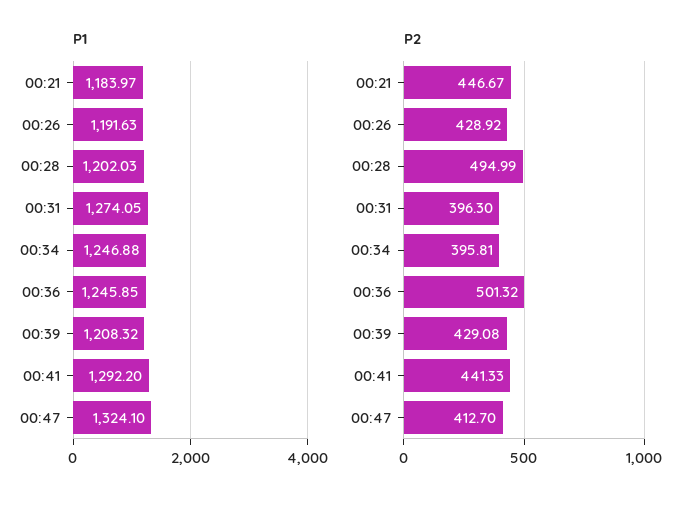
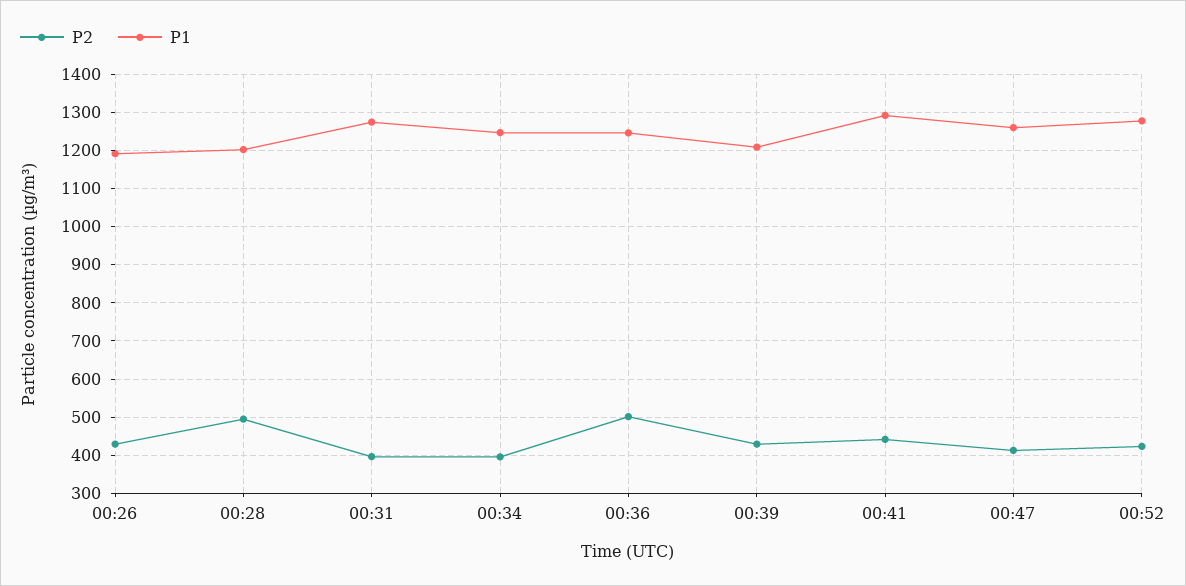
P1, 00:21: 1183.97 -> none
P1, 00:47: 1324.1 -> 1260
P2, 00:21: 446.67 -> none
P2, 00:52: none -> 420
P1, 00:52: none -> 1280

